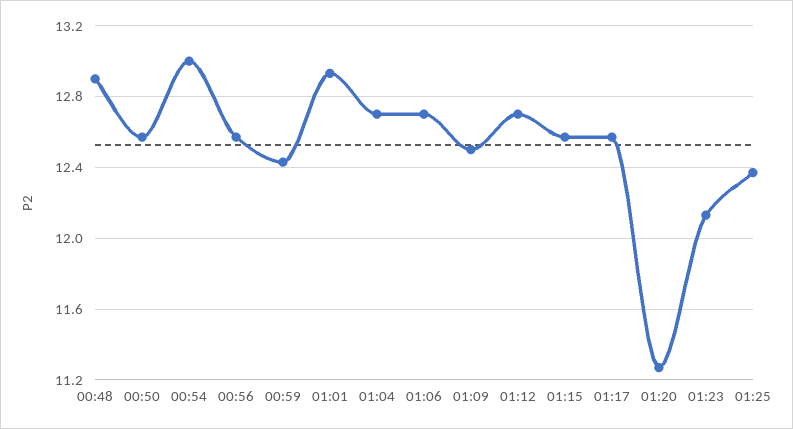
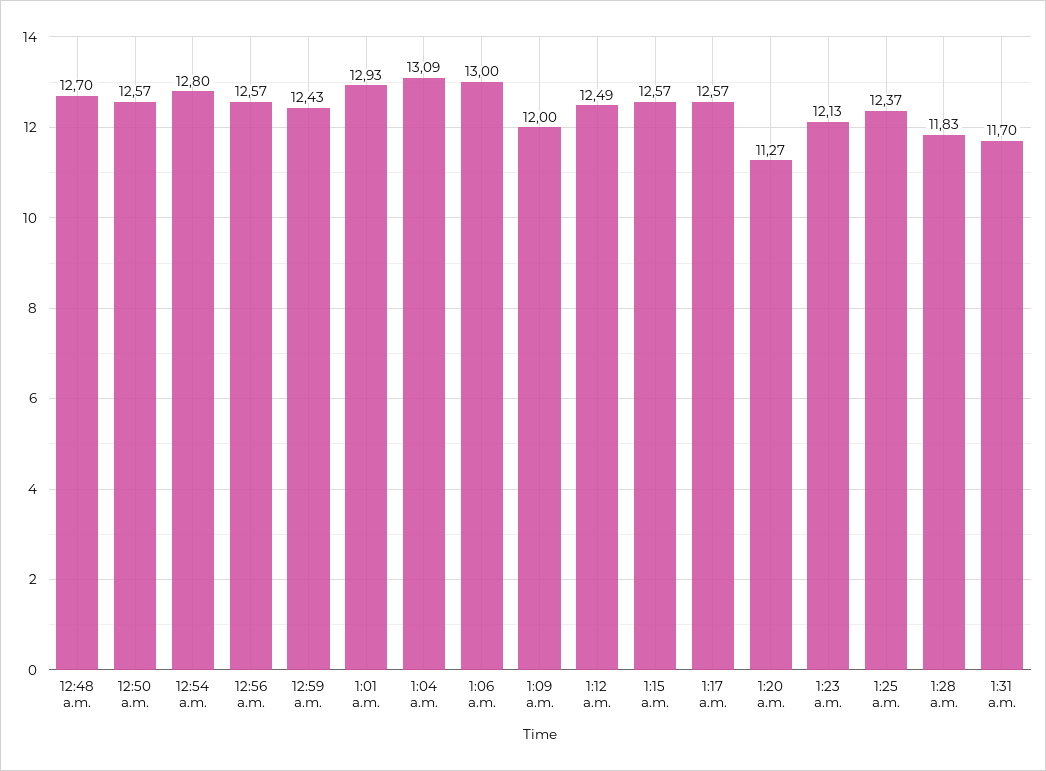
00:48: 12.9 -> 12.7
00:54: 13 -> 12.8
01:04: 12.7 -> 13.09
01:06: 12.7 -> 13
01:09: 12.5 -> 12
01:12: 12.7 -> 12.49
1:28 a.m.: none -> 11.83
1:31 a.m.: none -> 11.7

